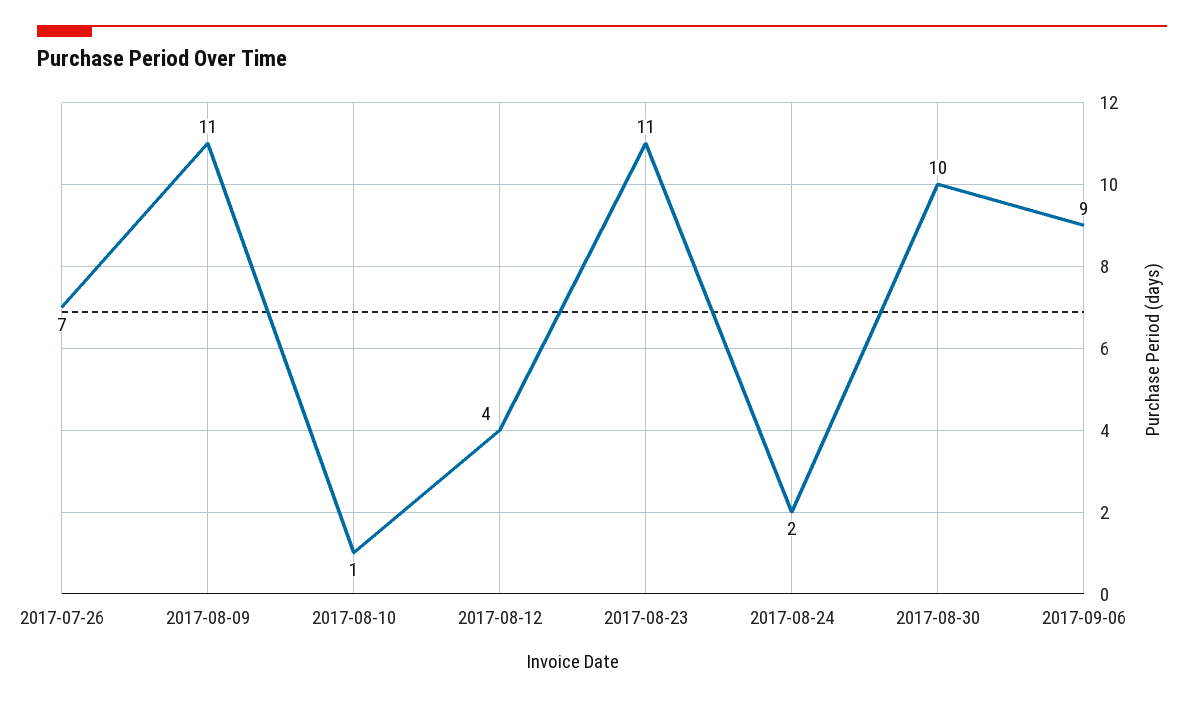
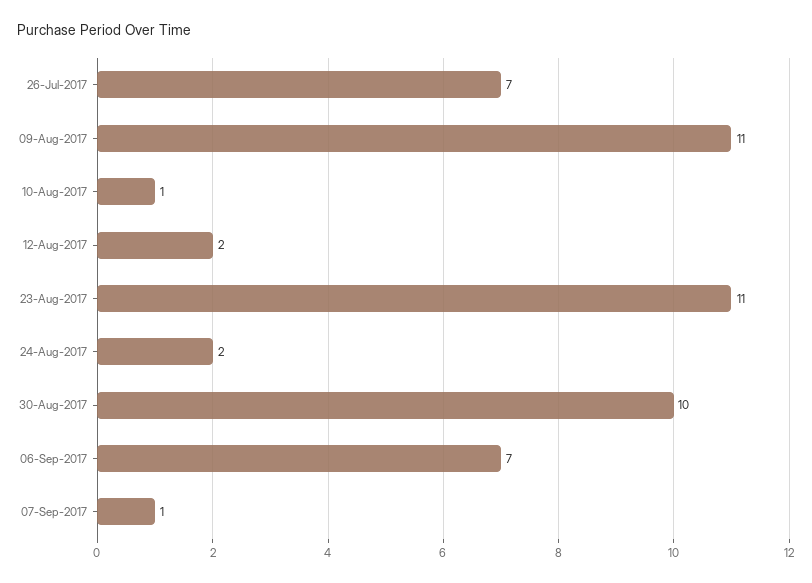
2017-08-12: 4 -> 2
2017-09-06: 9 -> 7
07-Sep-2017: none -> 1

